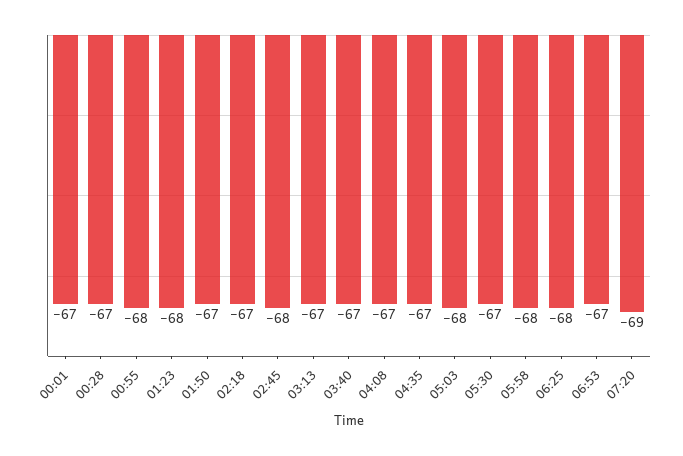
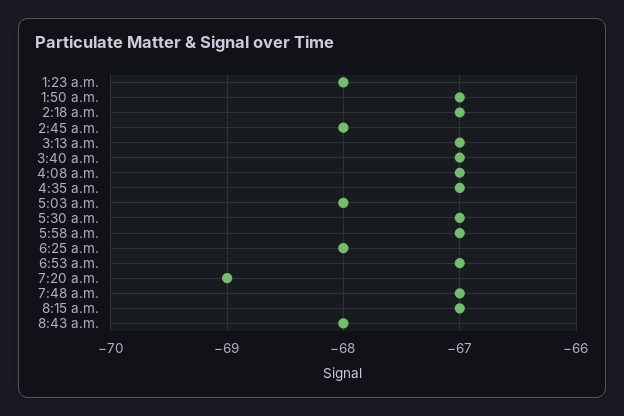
00:01: -67 -> none
00:28: -67 -> none
00:55: -68 -> none
05:58: -68 -> -67
7:48 a.m.: none -> -67
8:15 a.m.: none -> -67
8:43 a.m.: none -> -68

